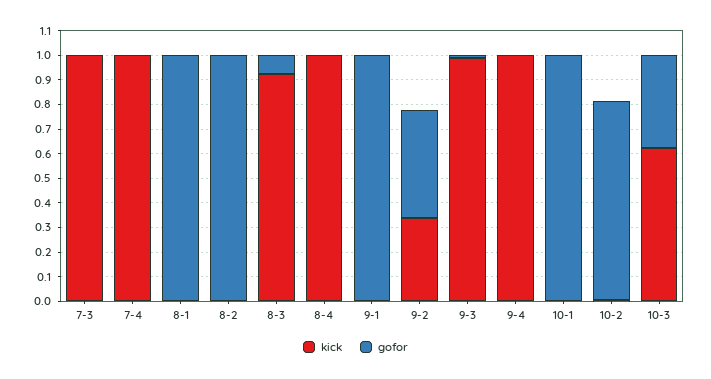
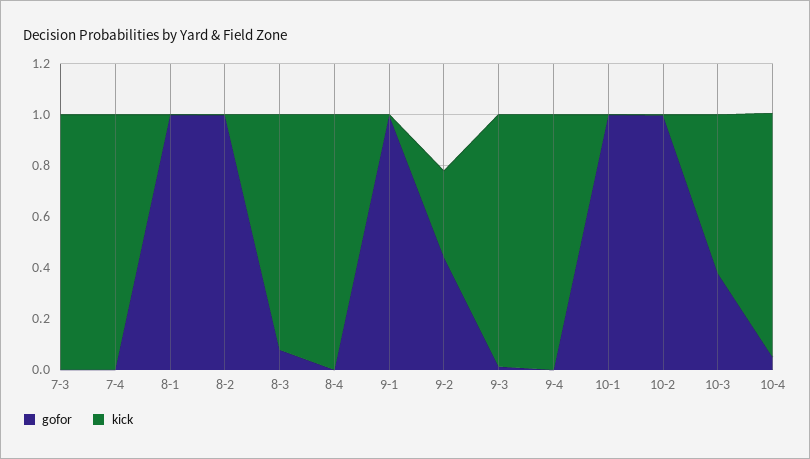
gofor, 10-2: 0.8 -> 1
gofor, 10-4: none -> 0.05
kick, 10-4: none -> 0.95

